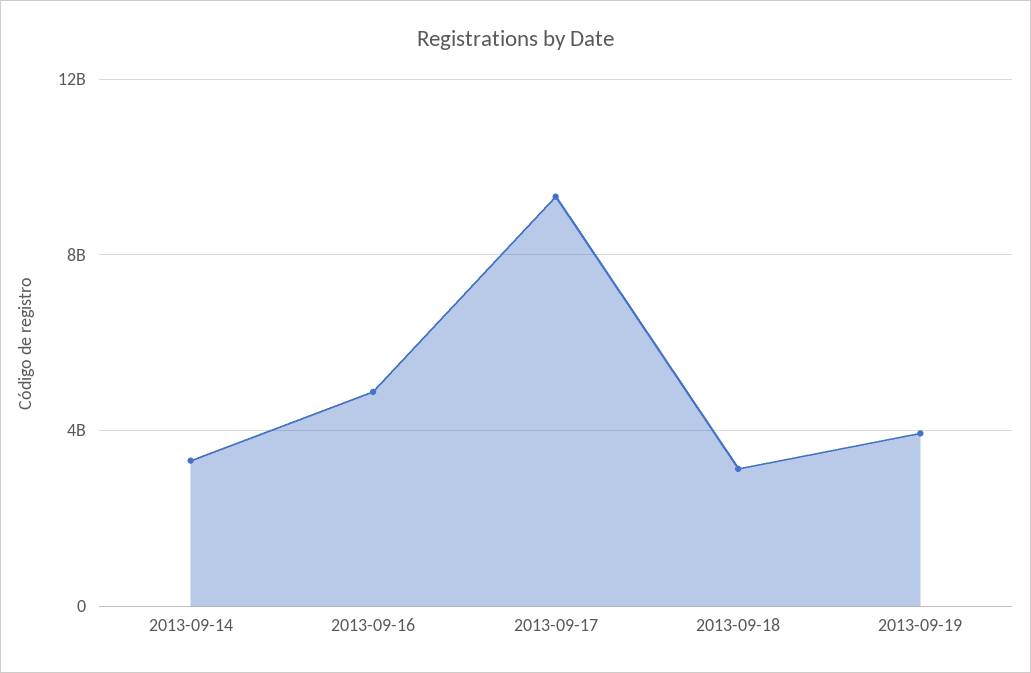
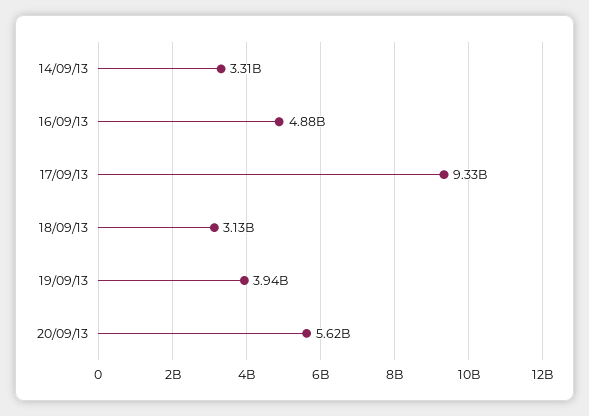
20/09/13: none -> 5620000000

